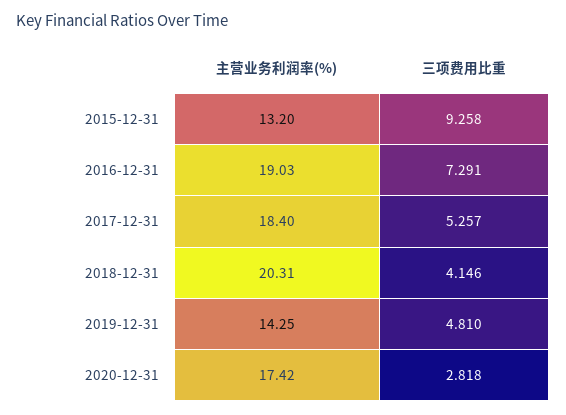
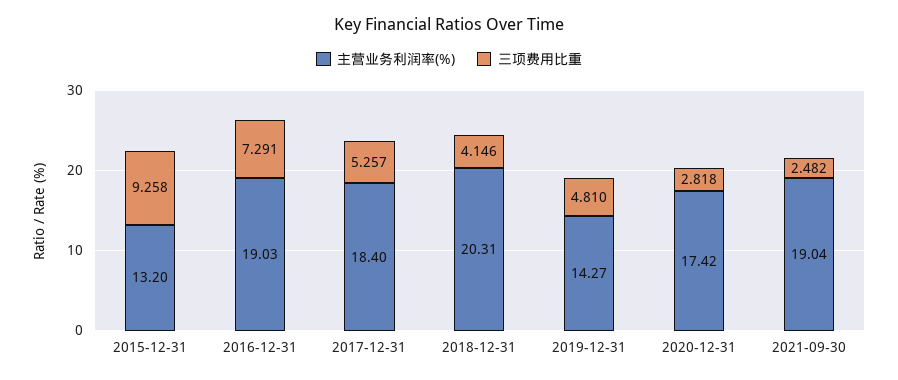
主营业务利润率(%), 2019-12-31: 14.25 -> 14.27
主营业务利润率(%), 2021-09-30: none -> 19.04
三项费用比重, 2021-09-30: none -> 2.482

